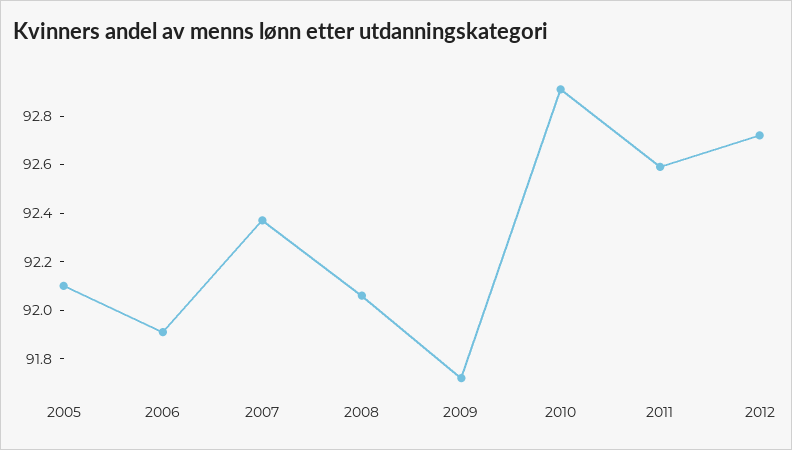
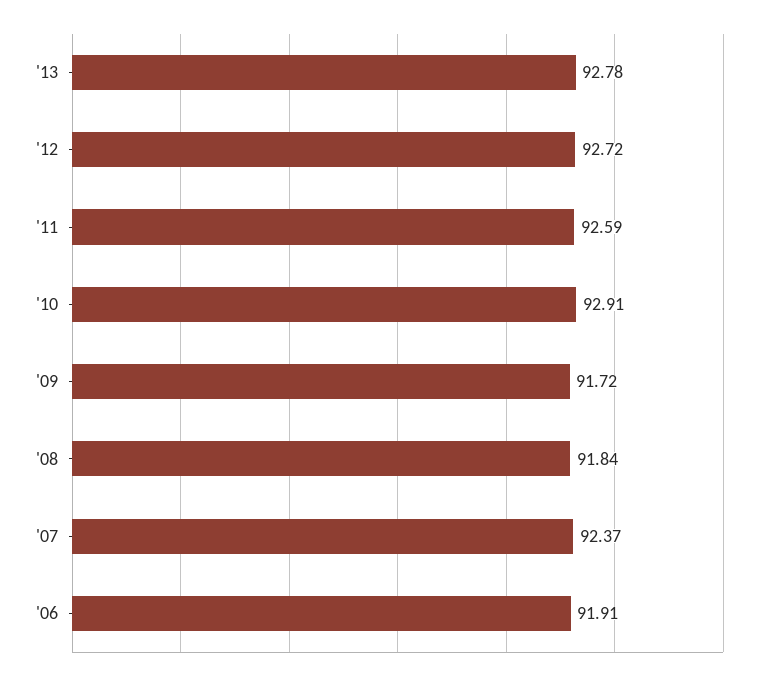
2005: 92.1 -> none
2008: 92.05 -> 91.84
'13: none -> 92.78

